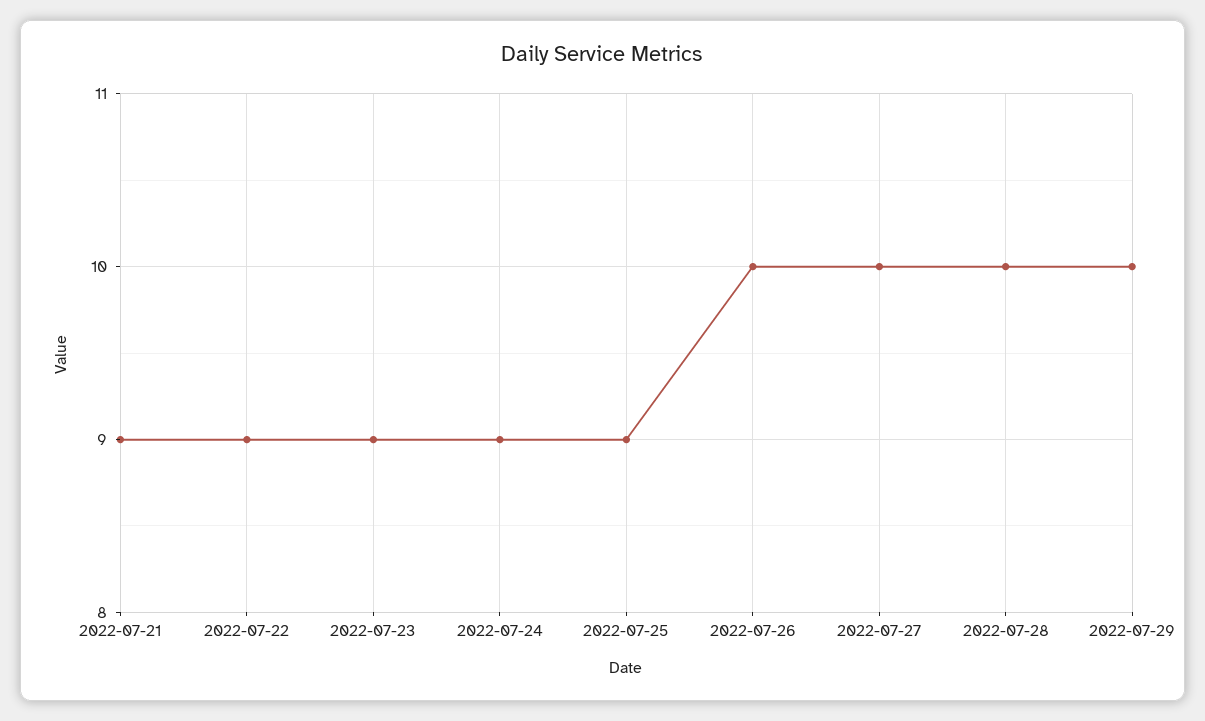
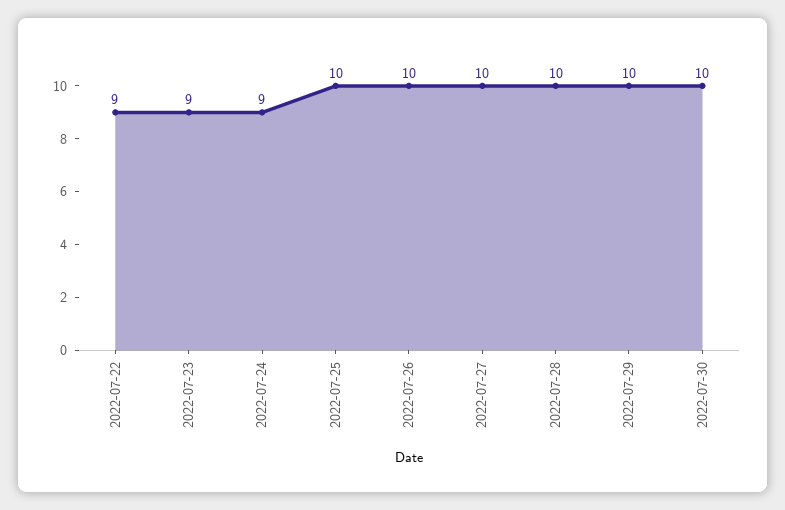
2022-07-21: 9 -> none
2022-07-25: 9 -> 10
2022-07-30: none -> 10

